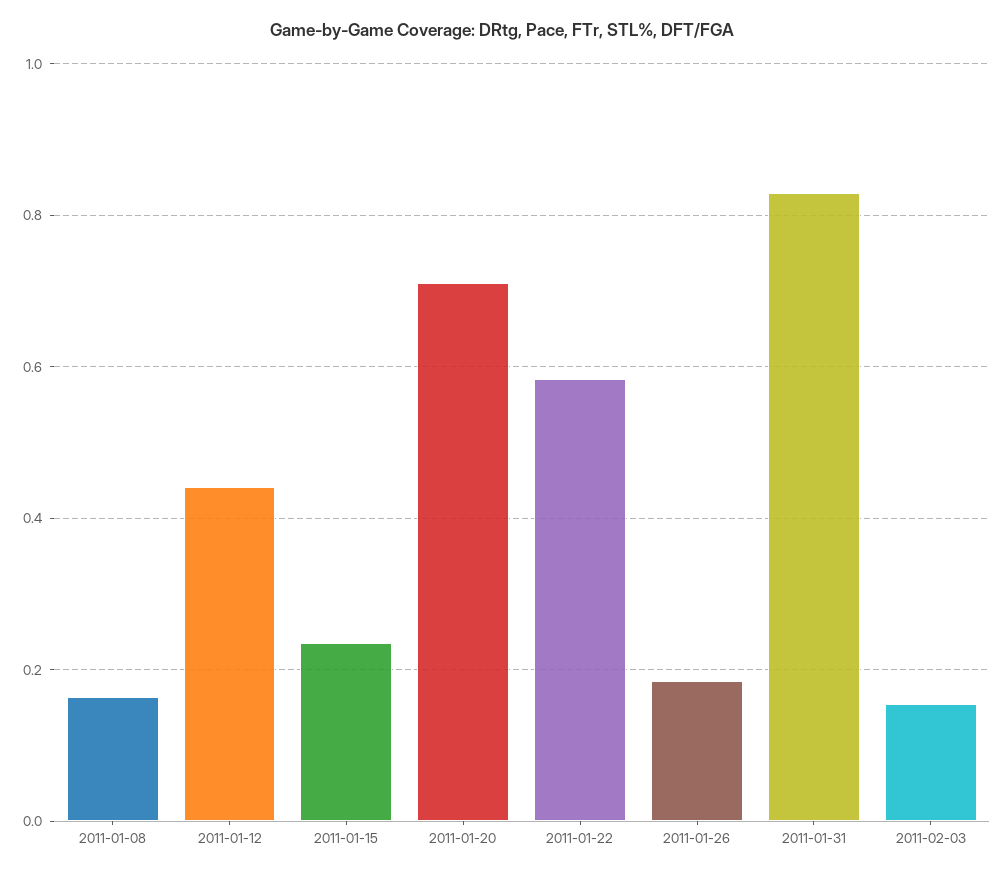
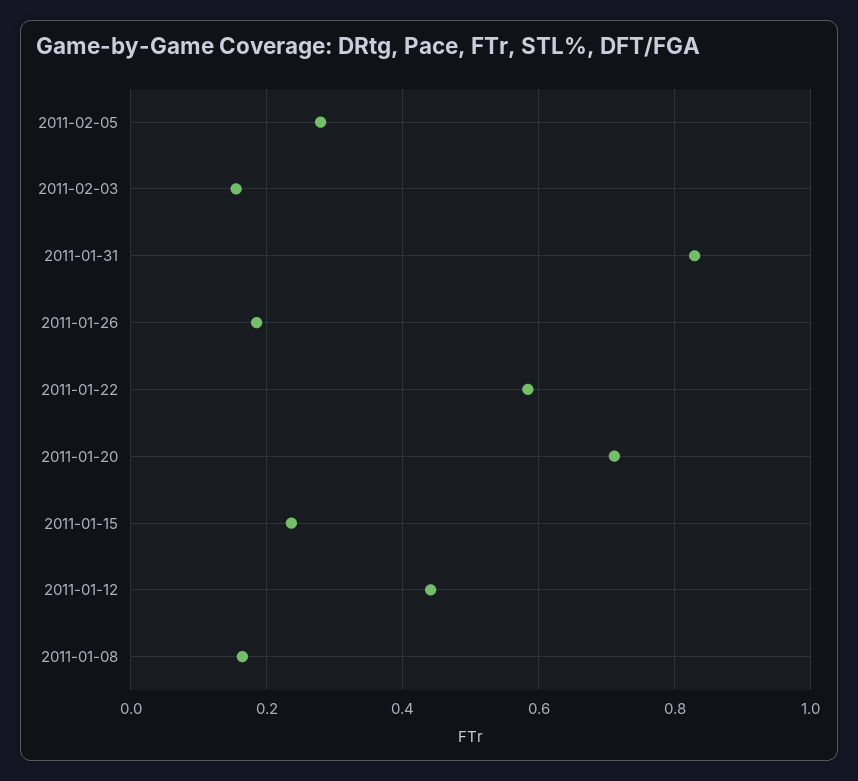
2011-02-05: none -> 0.28

